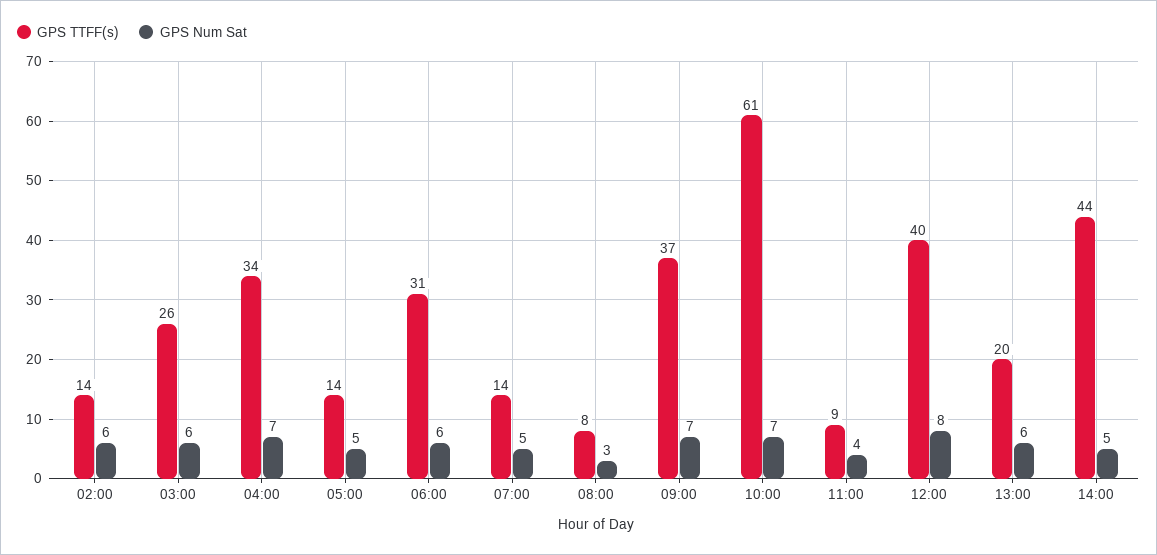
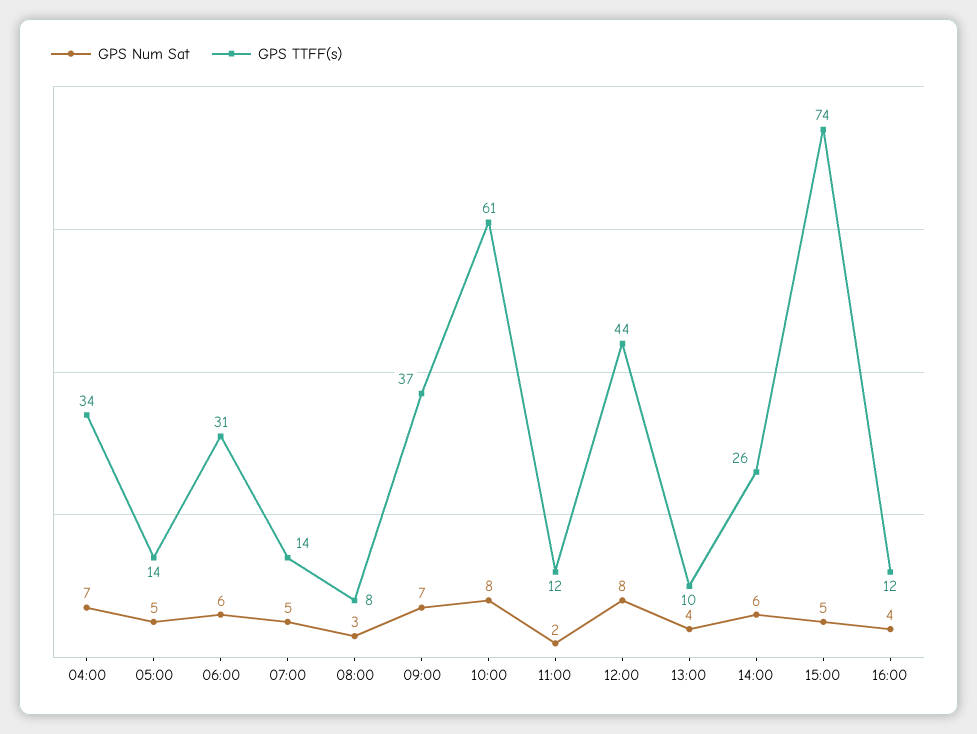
GPS TTFF(s), 02:00: 14 -> none
GPS Num Sat, 02:00: 6 -> none
GPS TTFF(s), 03:00: 26 -> none
GPS Num Sat, 03:00: 6 -> none
GPS Num Sat, 10:00: 7 -> 8
GPS TTFF(s), 11:00: 9 -> 12
GPS Num Sat, 11:00: 4 -> 2
GPS TTFF(s), 12:00: 40 -> 44
GPS TTFF(s), 13:00: 20 -> 10
GPS Num Sat, 13:00: 6 -> 4
GPS TTFF(s), 14:00: 44 -> 26
GPS Num Sat, 14:00: 5 -> 6
GPS Num Sat, 15:00: none -> 5
GPS TTFF(s), 15:00: none -> 74
GPS Num Sat, 16:00: none -> 4
GPS TTFF(s), 16:00: none -> 12

